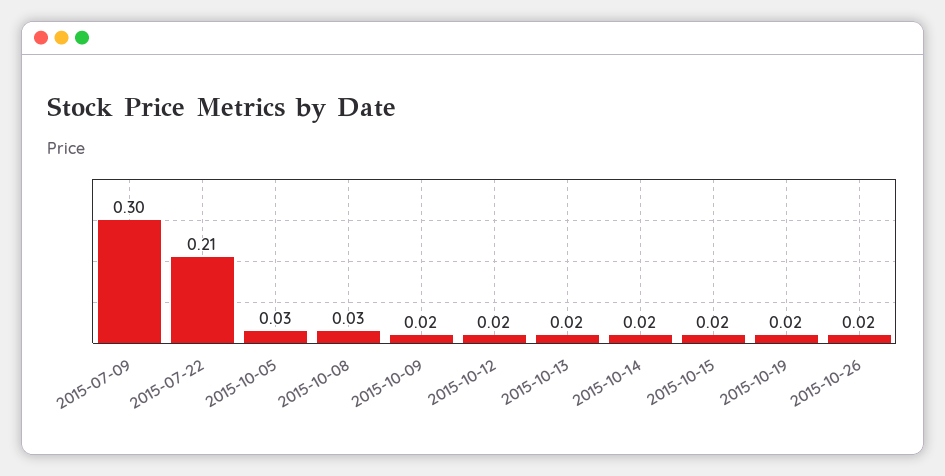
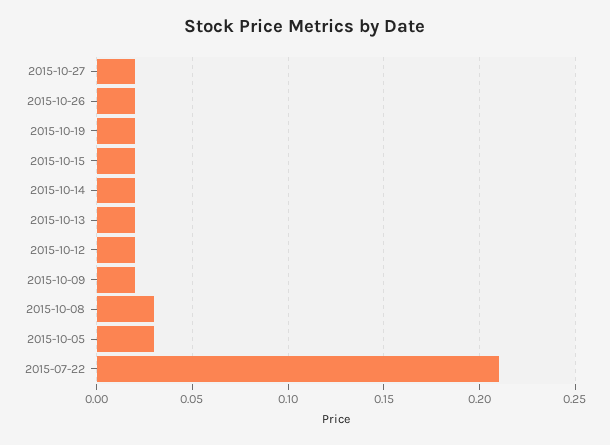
2015-07-09: 0.3 -> none
2015-10-27: none -> 0.02

